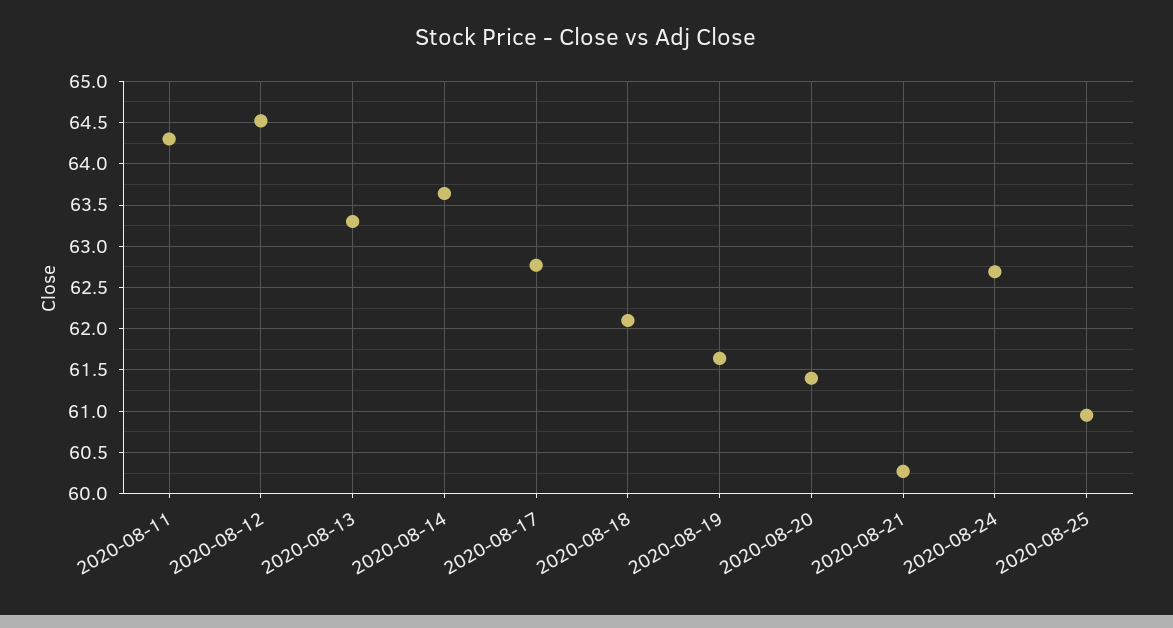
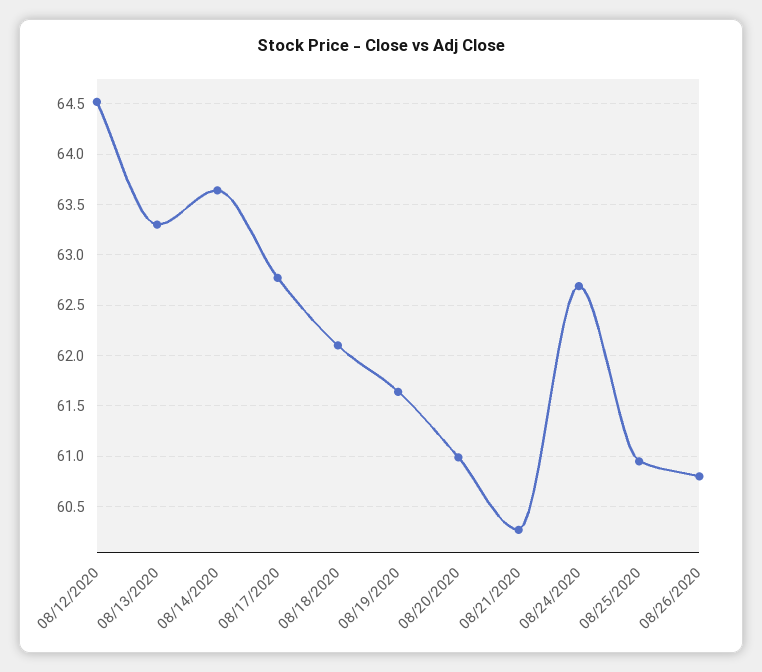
2020-08-11: 64.3 -> none
2020-08-20: 61.4 -> 61
08/26/2020: none -> 60.8

